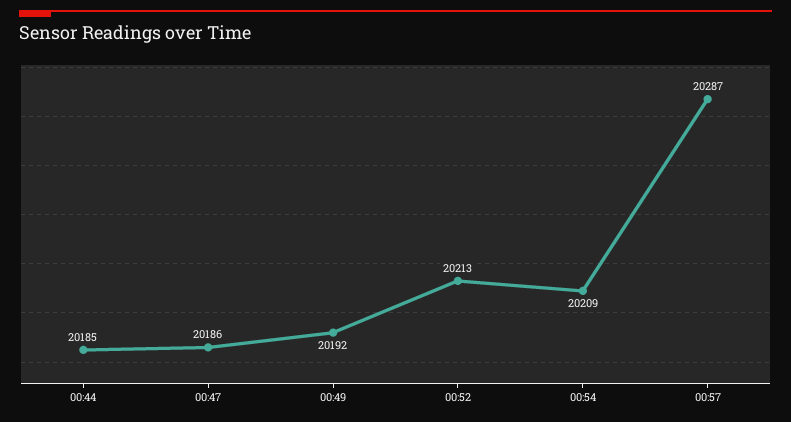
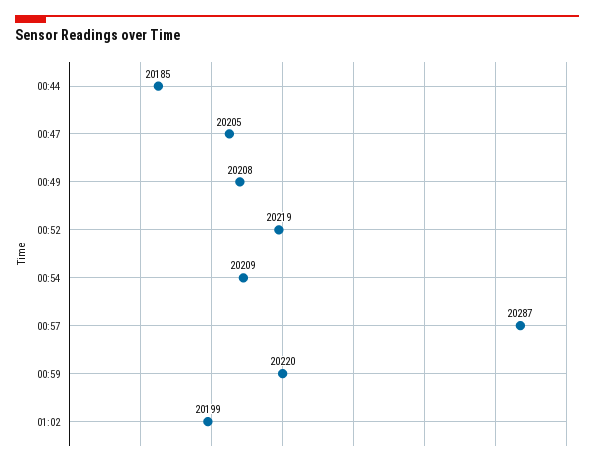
00:47: 20186 -> 20205
00:49: 20192 -> 20208
00:52: 20213 -> 20219
00:59: none -> 20220
01:02: none -> 20199

